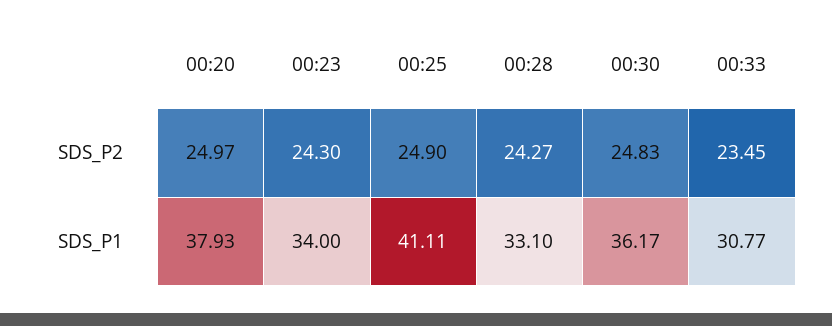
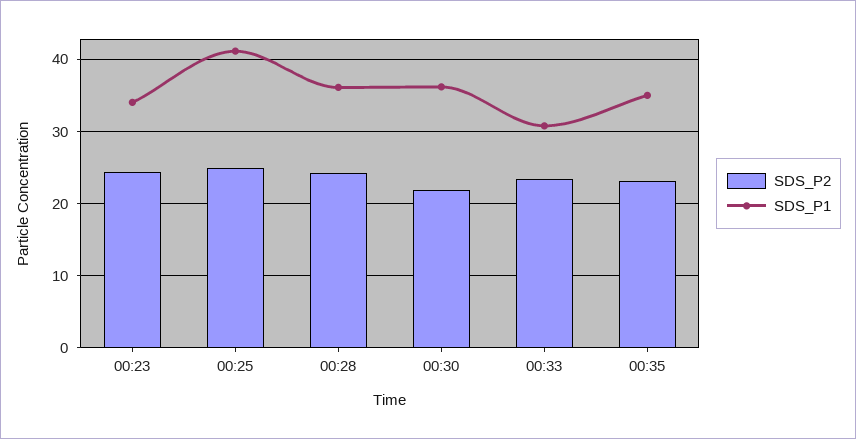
SDS_P2, 00:20: 24.97 -> none
SDS_P2, 00:30: 24.83 -> 22
SDS_P1, 00:20: 37.93 -> none
SDS_P1, 00:28: 33.1 -> 36
SDS_P2, 00:35: none -> 23
SDS_P1, 00:35: none -> 35

